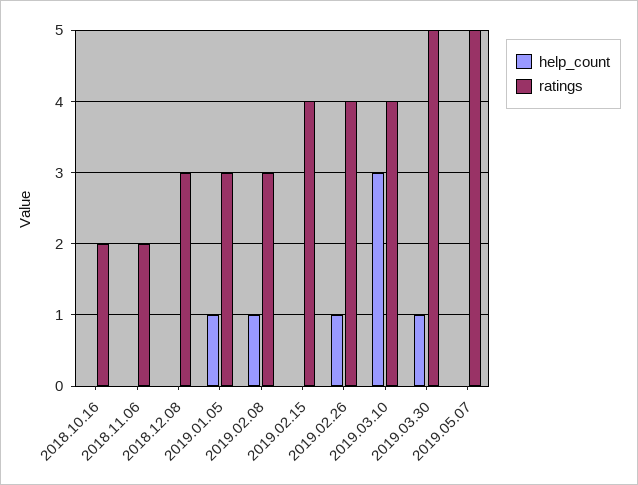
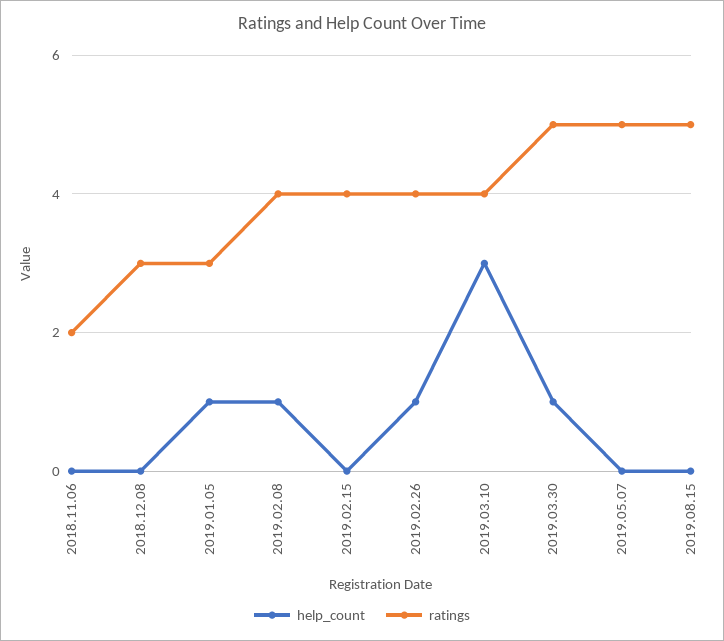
help_count, 2018.10.16: 0 -> none
ratings, 2018.10.16: 2 -> none
ratings, 2019.02.08: 3 -> 4
help_count, 2019.08.15: none -> 0
ratings, 2019.08.15: none -> 5

